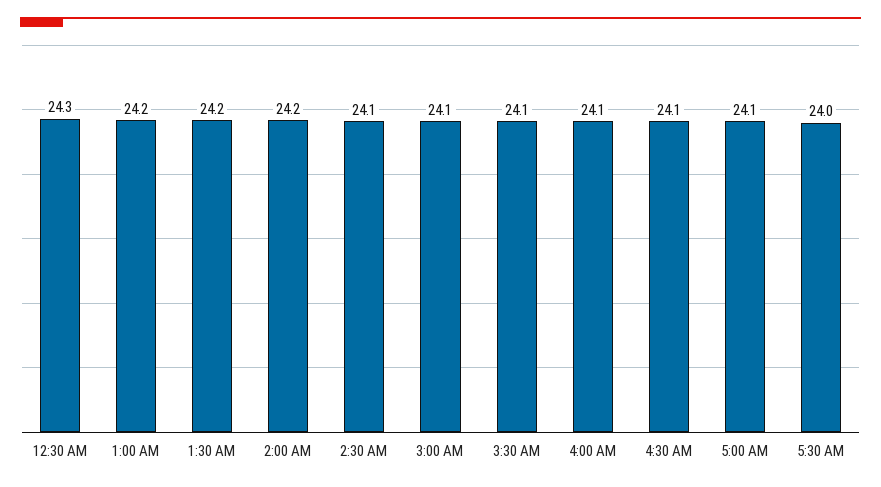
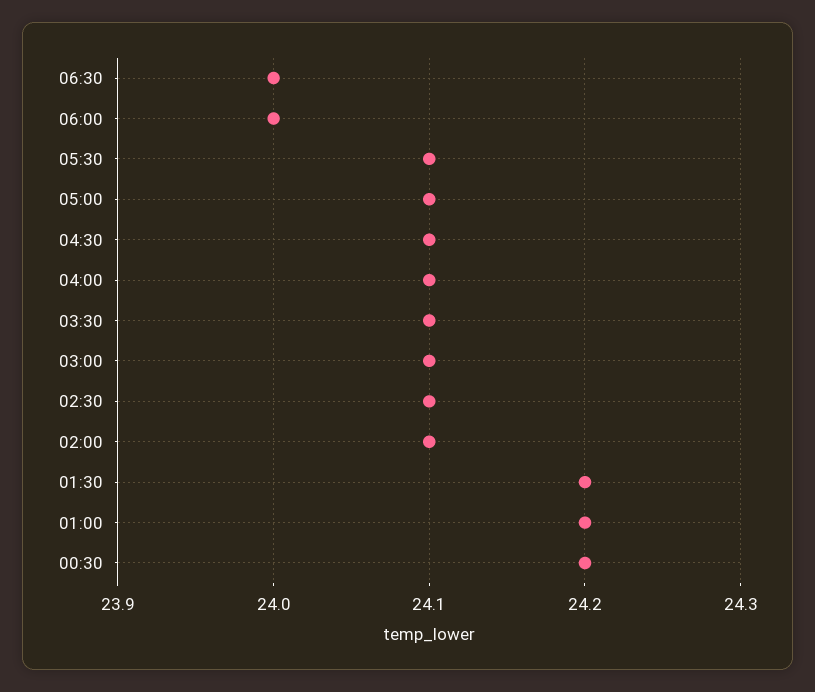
12:30 AM: 24.3 -> 24.2
2:00 AM: 24.2 -> 24.1
5:30 AM: 24 -> 24.1
06:30: none -> 24
06:00: none -> 24

